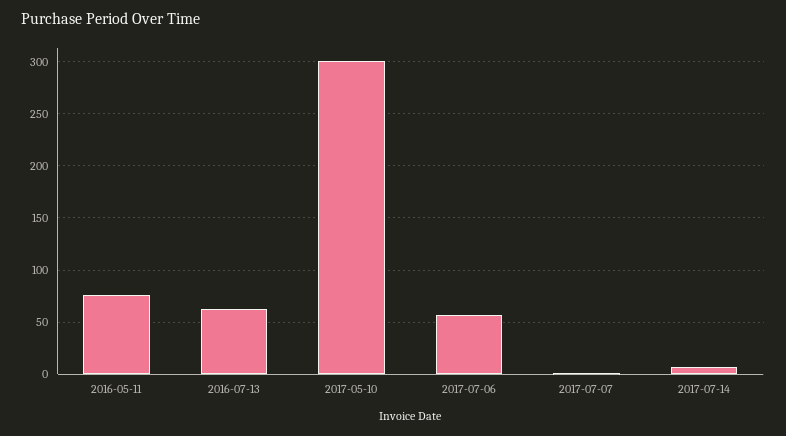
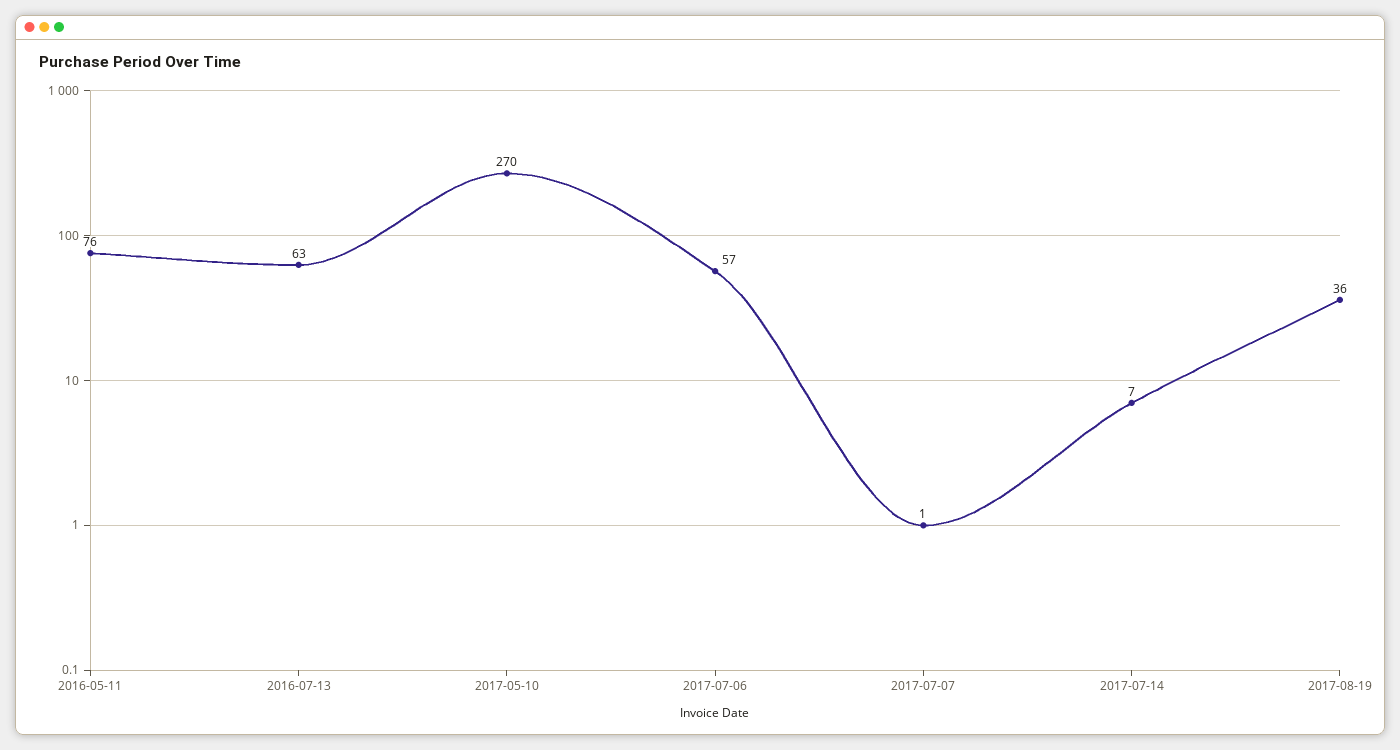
2017-05-10: 300 -> 270
2017-08-19: none -> 36

